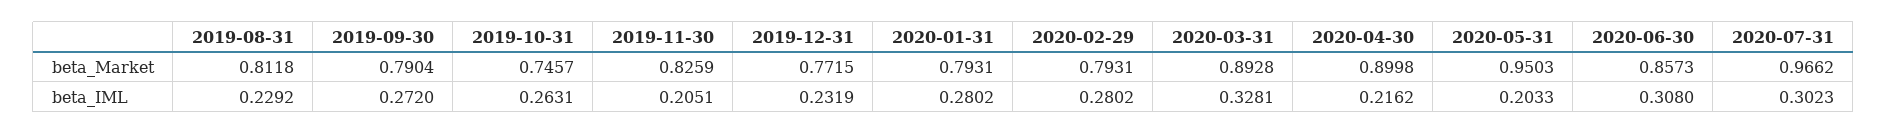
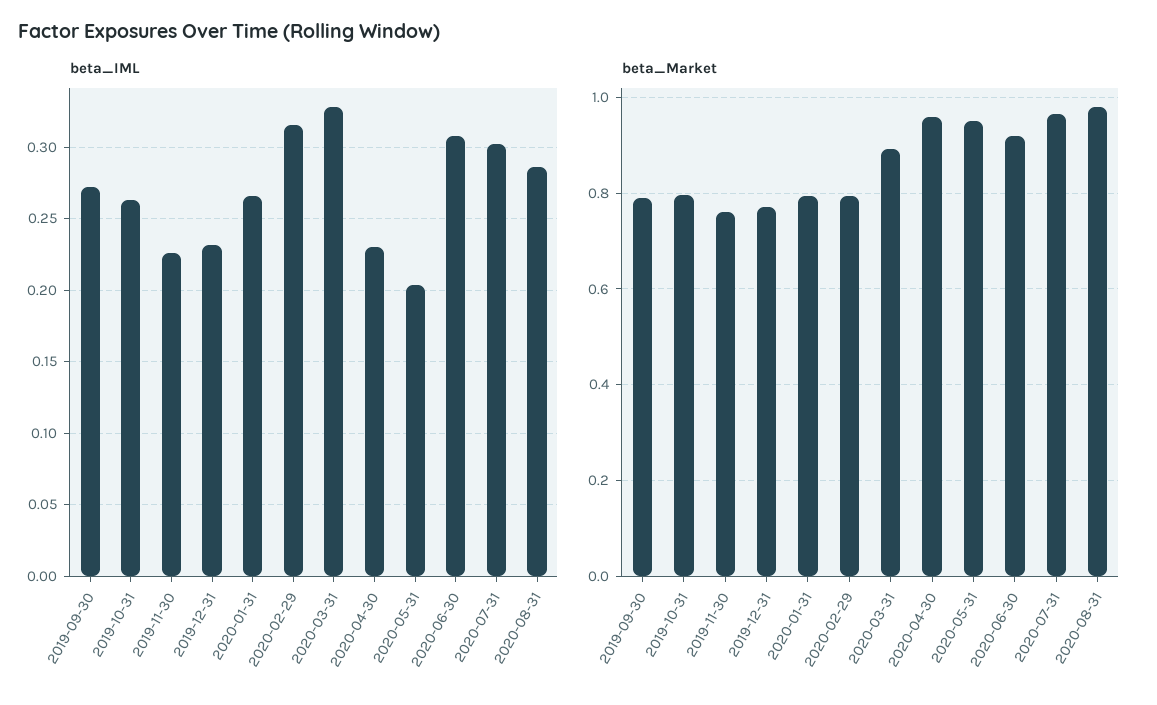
beta_Market, 2019-08-31: 0.8118 -> none
beta_Market, 2019-10-31: 0.7457 -> 0.8
beta_Market, 2019-11-30: 0.8259 -> 0.76
beta_Market, 2020-04-30: 0.8998 -> 0.96
beta_Market, 2020-06-30: 0.8573 -> 0.92
beta_IML, 2019-08-31: 0.2292 -> none
beta_IML, 2019-11-30: 0.2051 -> 0.225
beta_IML, 2020-01-31: 0.2802 -> 0.265
beta_IML, 2020-02-29: 0.2802 -> 0.315
beta_IML, 2020-04-30: 0.2162 -> 0.23
beta_IML, 2020-08-31: none -> 0.285
beta_Market, 2020-08-31: none -> 0.98

